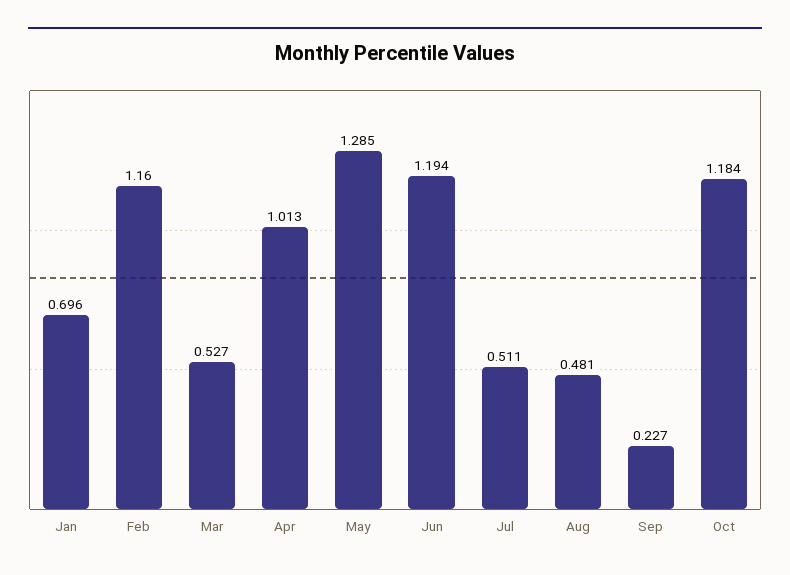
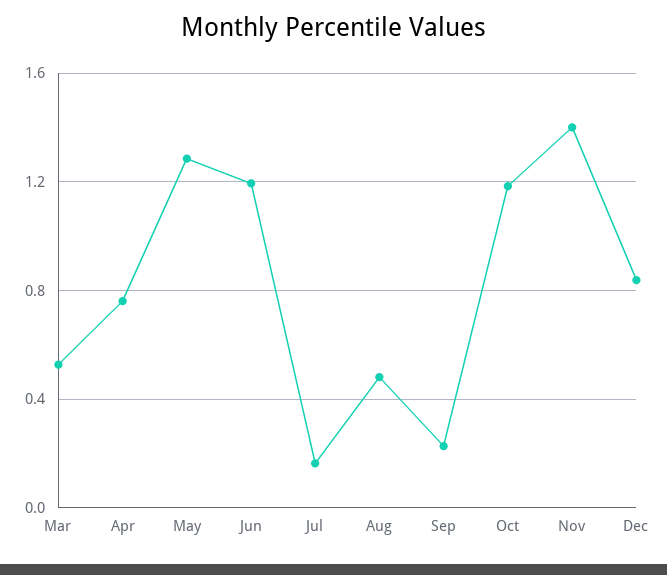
Jan: 0.696 -> none
Feb: 1.16 -> none
Apr: 1.013 -> 0.75
Jul: 0.511 -> 0.15
Nov: none -> 1.4
Dec: none -> 0.85

